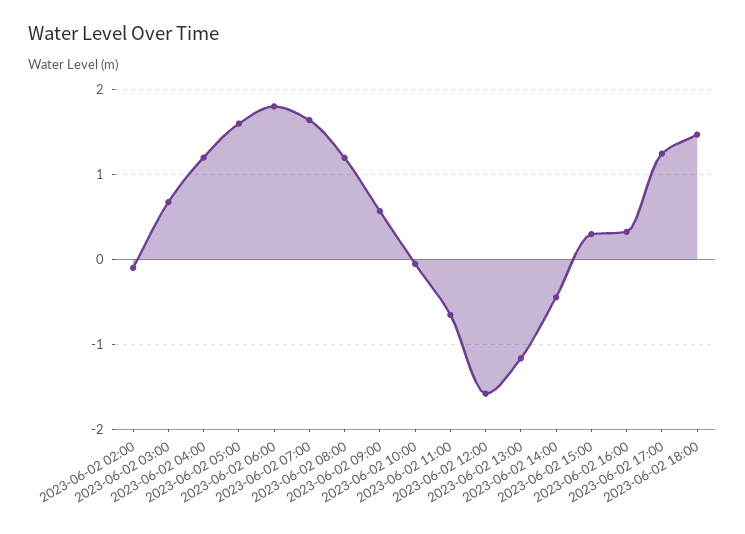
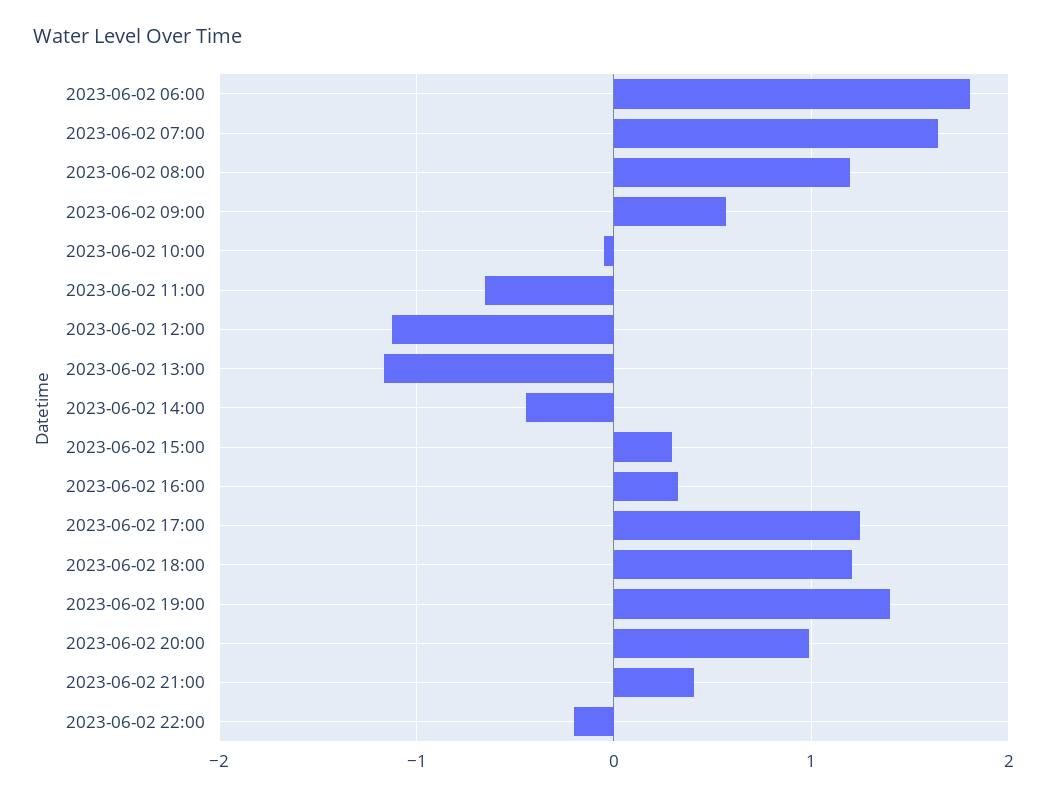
2023-06-02 02:00: -0.1 -> none
2023-06-02 03:00: 0.7 -> none
2023-06-02 04:00: 1.2 -> none
2023-06-02 05:00: 1.6 -> none
2023-06-02 12:00: -1.6 -> -1.1
2023-06-02 18:00: 1.5 -> 1.2
2023-06-02 19:00: none -> 1.4
2023-06-02 20:00: none -> 1
2023-06-02 21:00: none -> 0.4
2023-06-02 22:00: none -> -0.2

